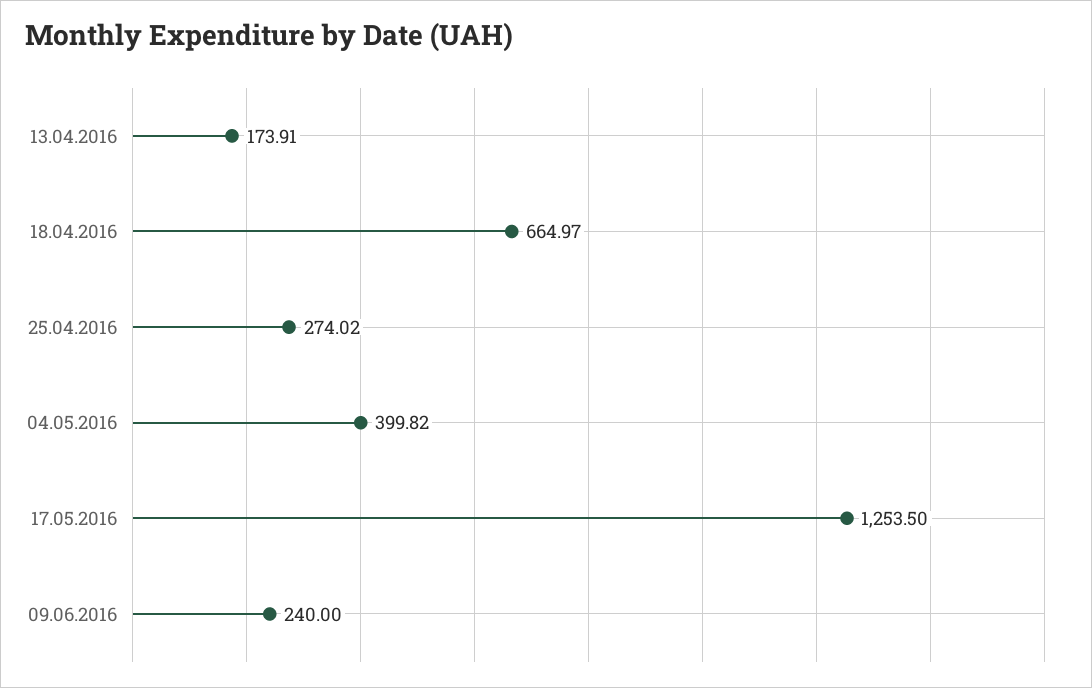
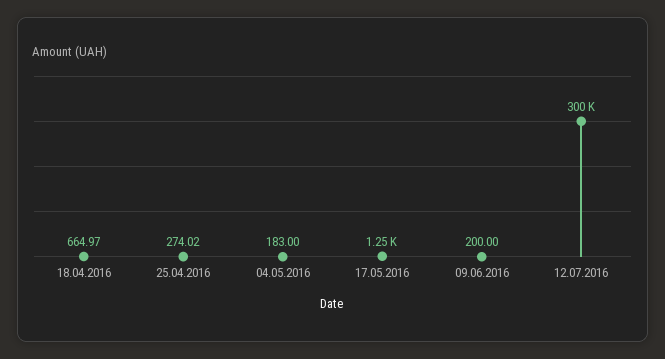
13.04.2016: 173.91 -> none
04.05.2016: 399.82 -> 183
09.06.2016: 240 -> 200
12.07.2016: none -> 300000

